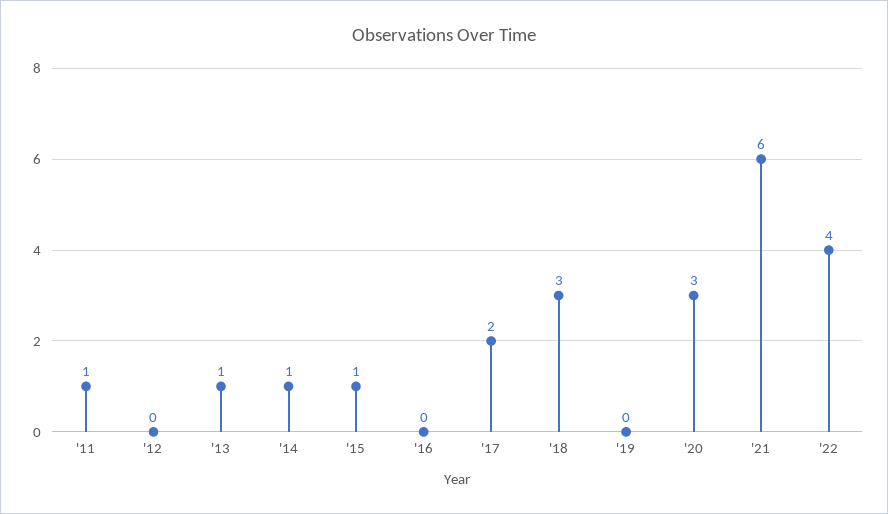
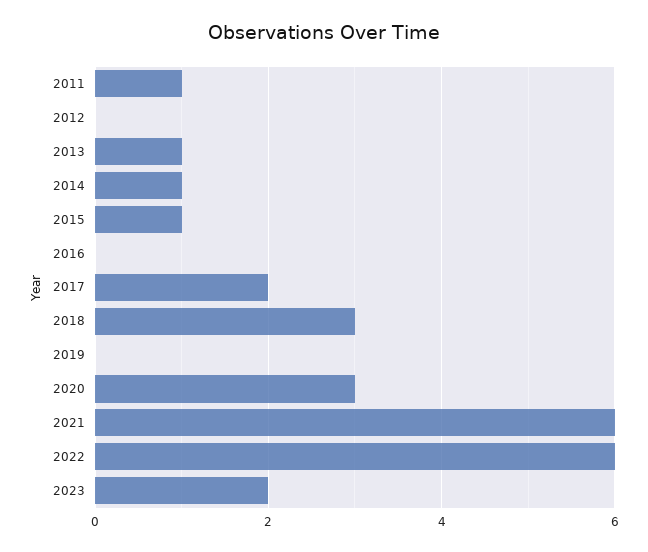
'22: 4 -> 6
2023: none -> 2

